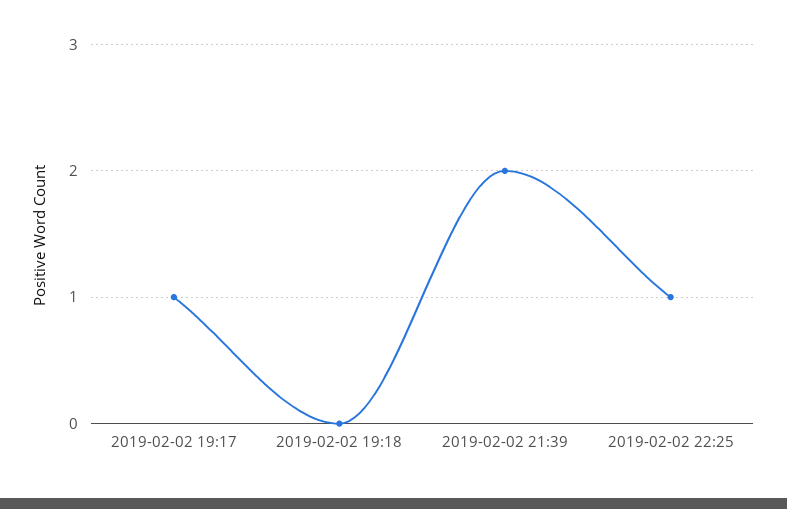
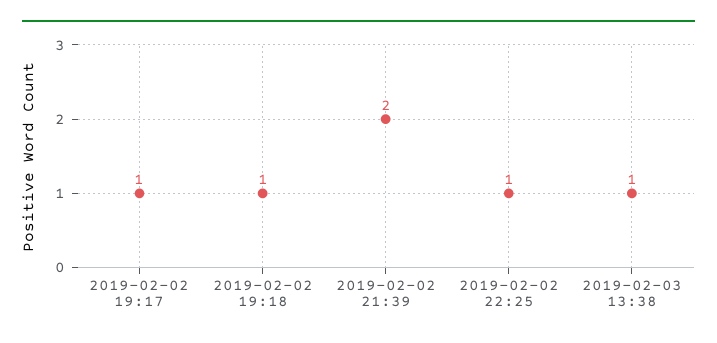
2019-02-02 19:18: 0 -> 1
2019-02-03 13:38: none -> 1

